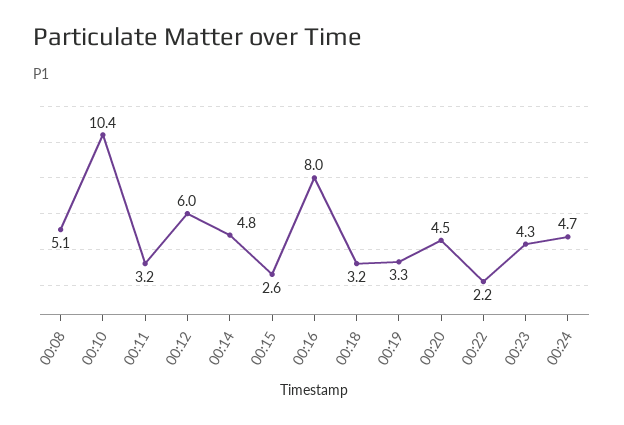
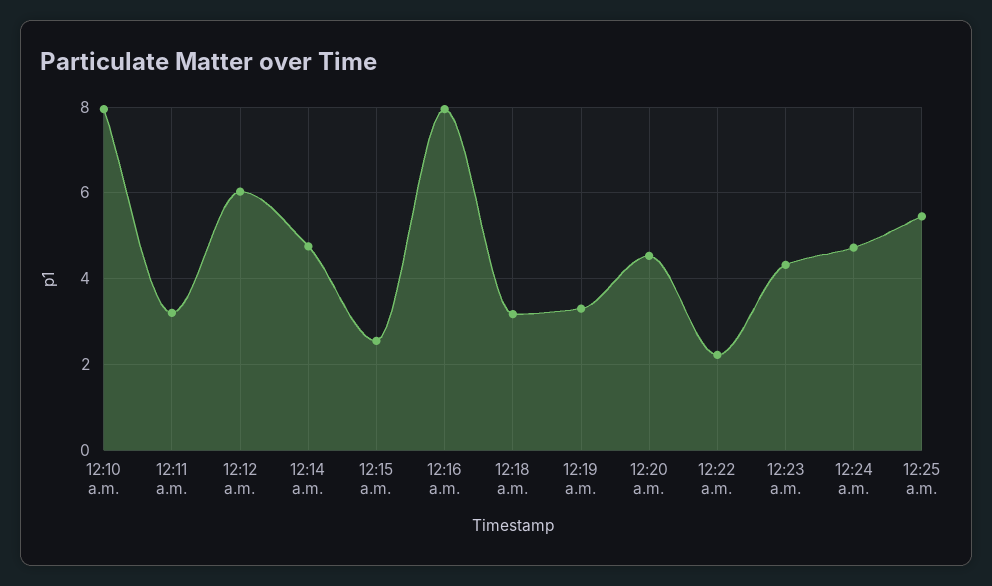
00:08: 5.1 -> none
00:10: 10.4 -> 8
12:25 a.m.: none -> 5.4

